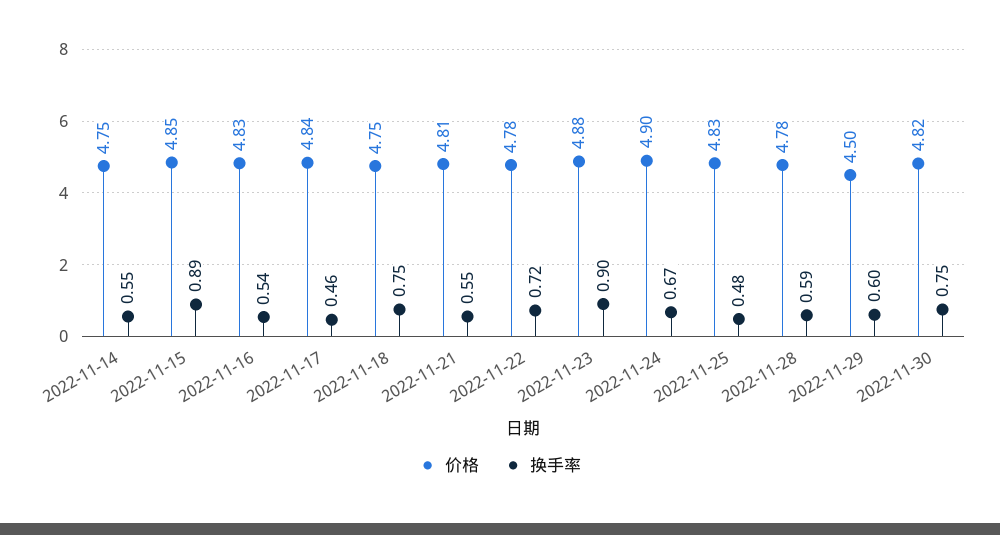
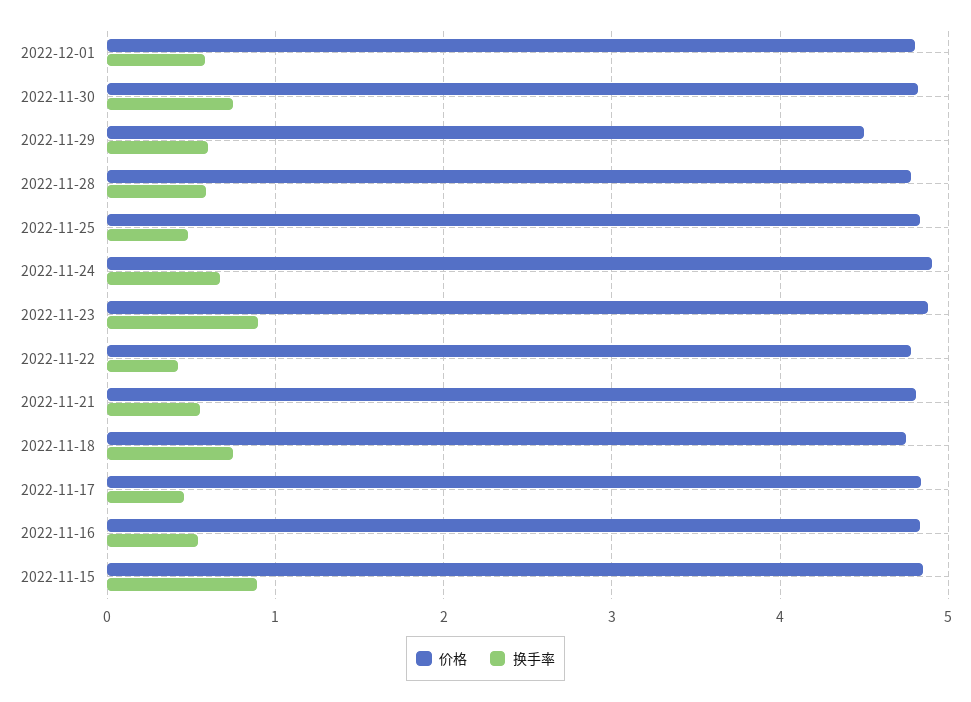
价格, 2022-11-14: 4.75 -> none
换手率, 2022-11-14: 0.55 -> none
换手率, 2022-11-22: 0.72 -> 0.4
价格, 2022-12-01: none -> 4.8
换手率, 2022-12-01: none -> 0.6

